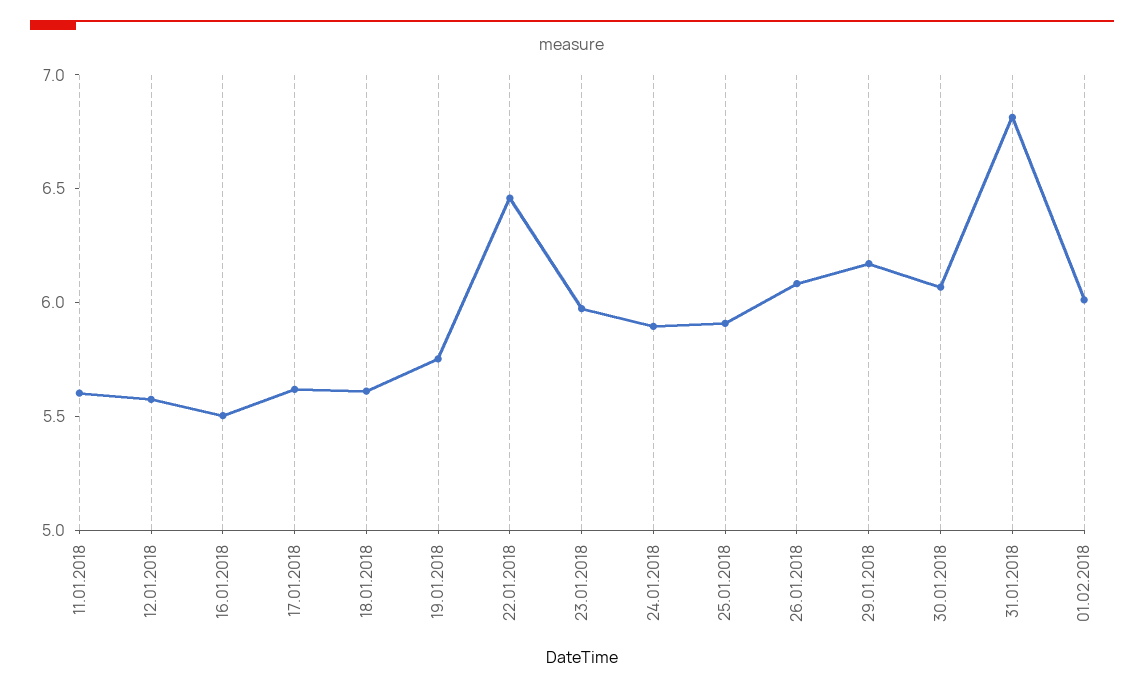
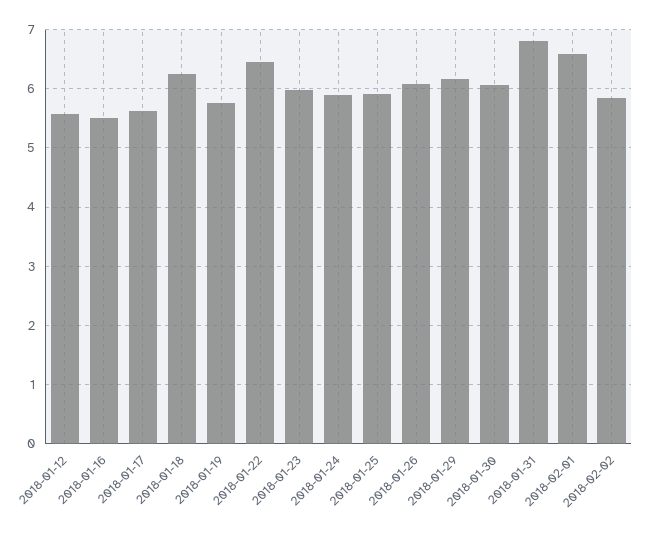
11.01.2018: 5.6 -> none
18.01.2018: 5.6 -> 6.2
01.02.2018: 6 -> 6.6
2018-02-02: none -> 5.8

